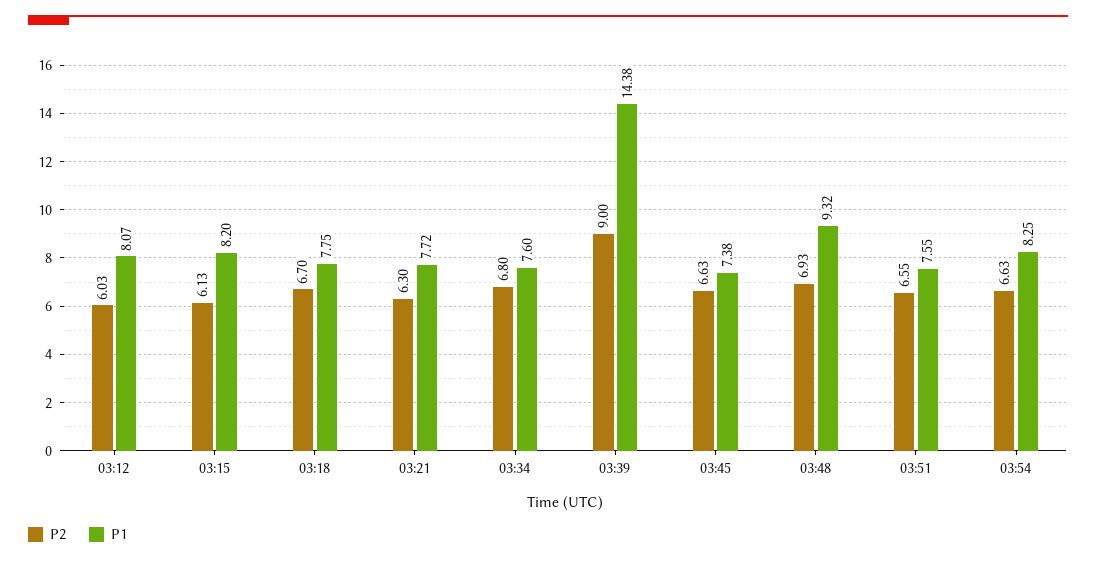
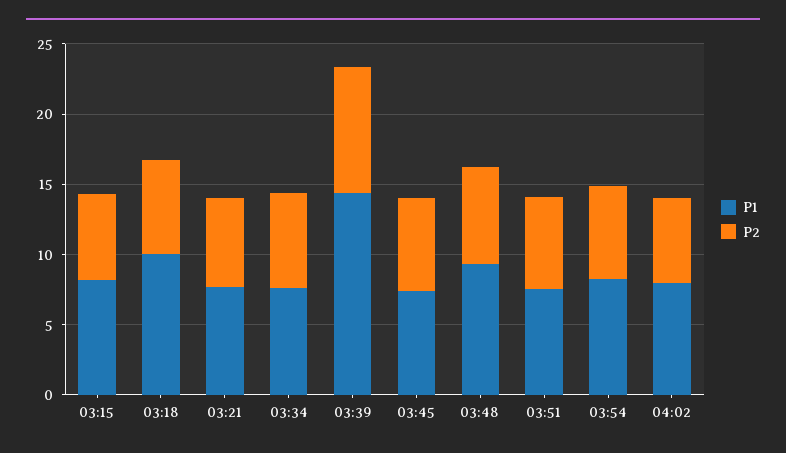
P2, 03:12: 6.03 -> none
P1, 03:12: 8.07 -> none
P1, 03:18: 7.75 -> 10
P1, 04:02: none -> 8
P2, 04:02: none -> 6

